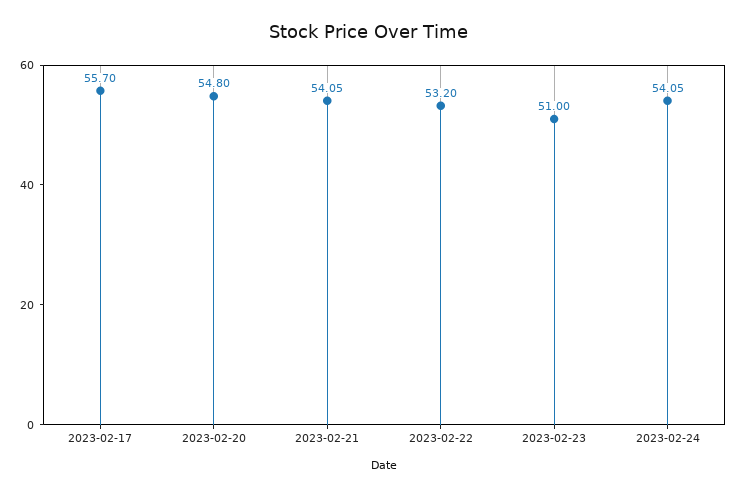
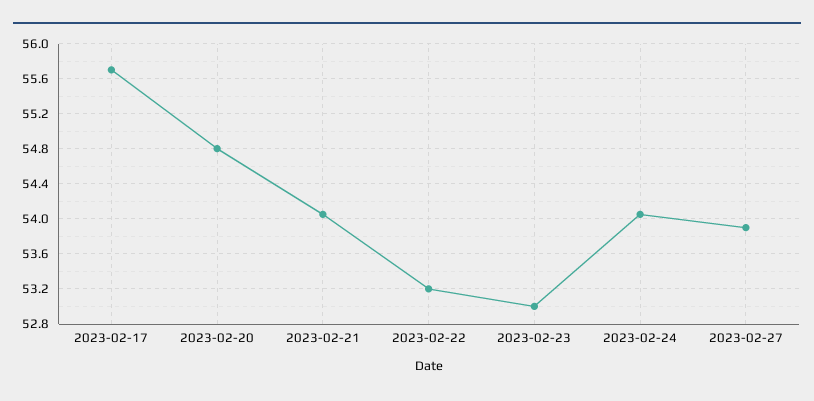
2023-02-23: 51 -> 53
2023-02-27: none -> 53.9

